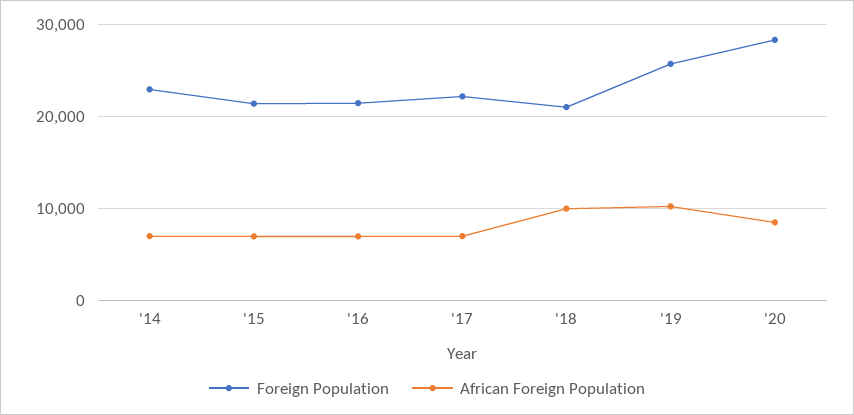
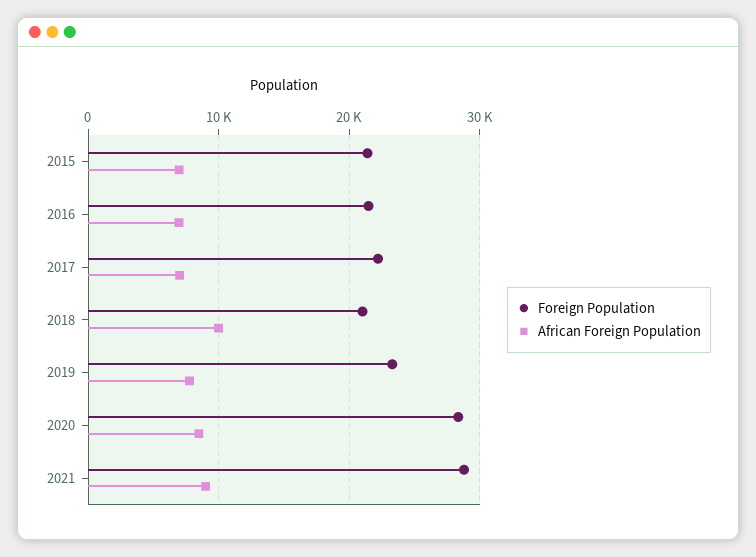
Foreign Population, '14: 23000 -> none
African Foreign Population, '14: 7000 -> none
Foreign Population, '19: 26000 -> 23000
African Foreign Population, '19: 10000 -> 8000
Foreign Population, 2021: none -> 29000
African Foreign Population, 2021: none -> 9000

